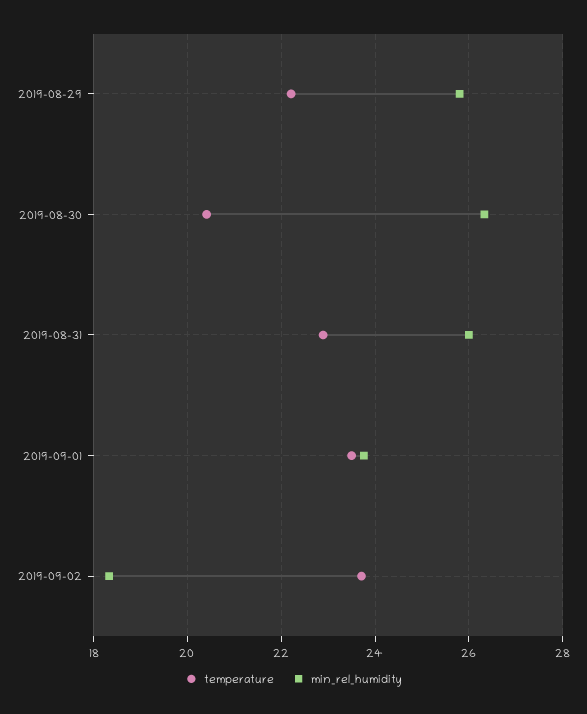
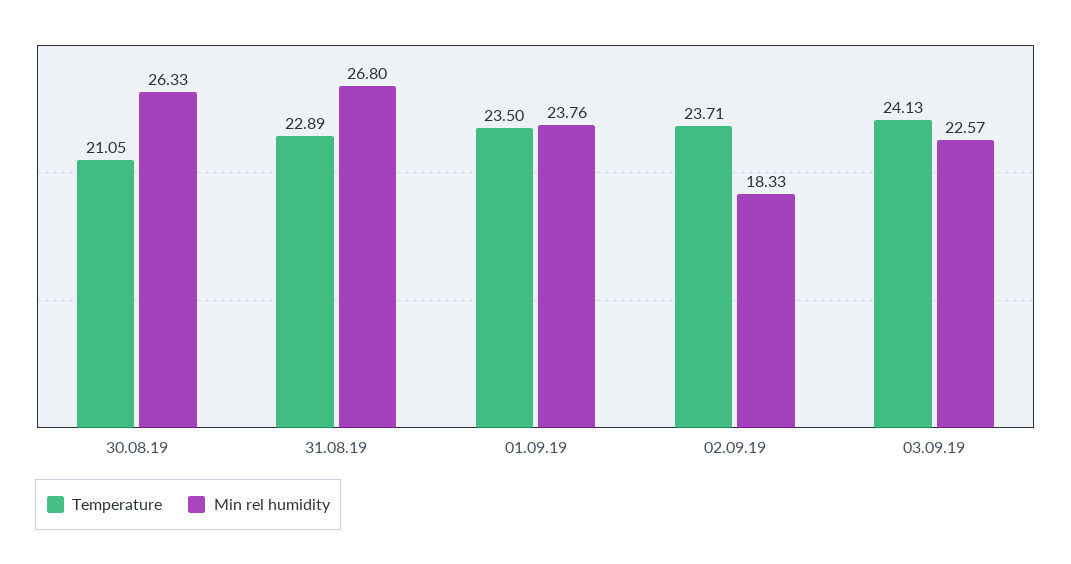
temperature, 2019-08-29: 22.2 -> none
min_rel_humidity, 2019-08-29: 25.8 -> none
temperature, 2019-08-30: 20.4 -> 21.05
min_rel_humidity, 2019-08-31: 26 -> 26.8
temperature, 03.09.19: none -> 24.13
min_rel_humidity, 03.09.19: none -> 22.57

